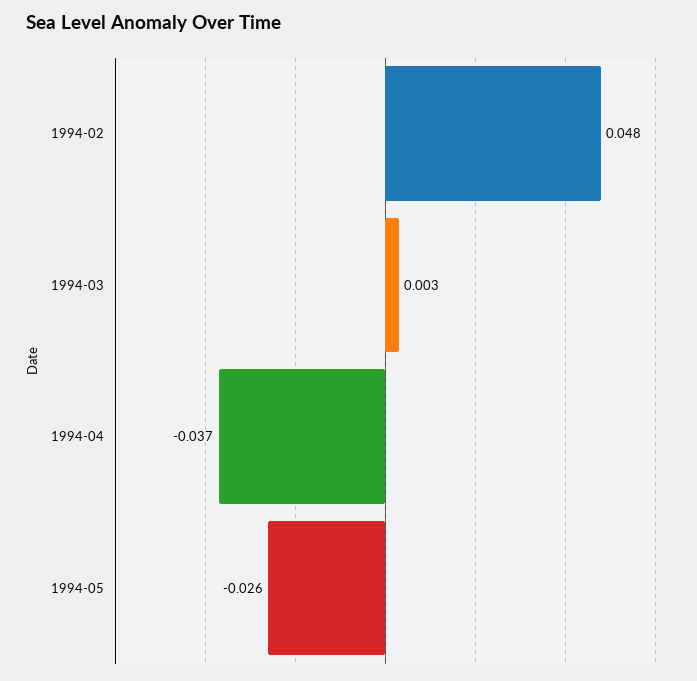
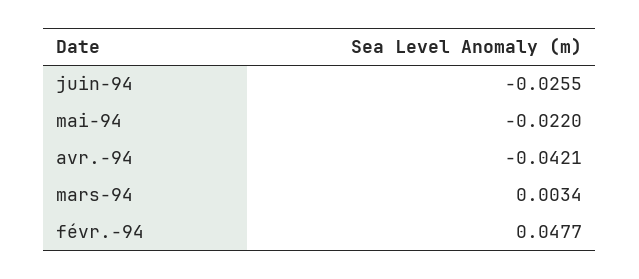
1994-04: -0.037 -> -0.0421
1994-05: -0.026 -> -0.022
juin-94: none -> -0.0255

